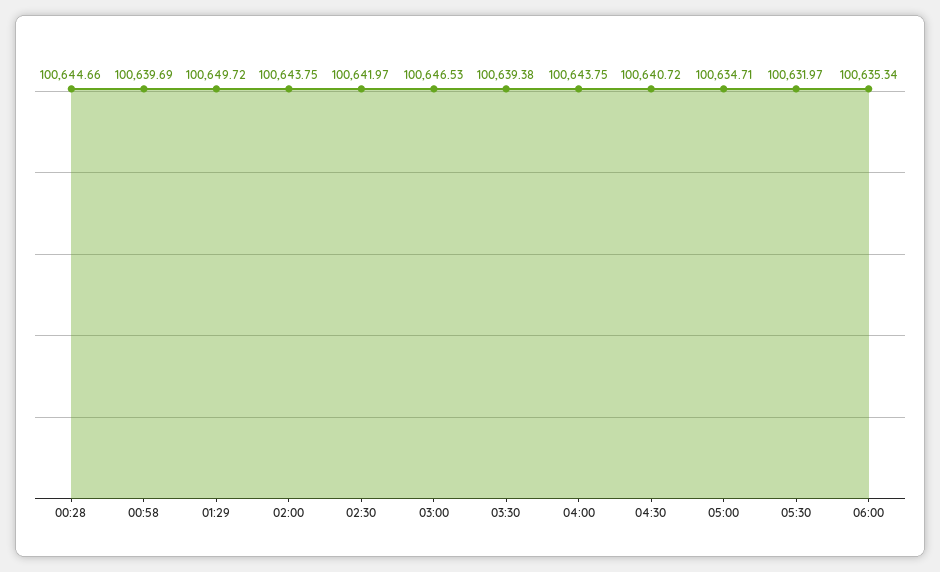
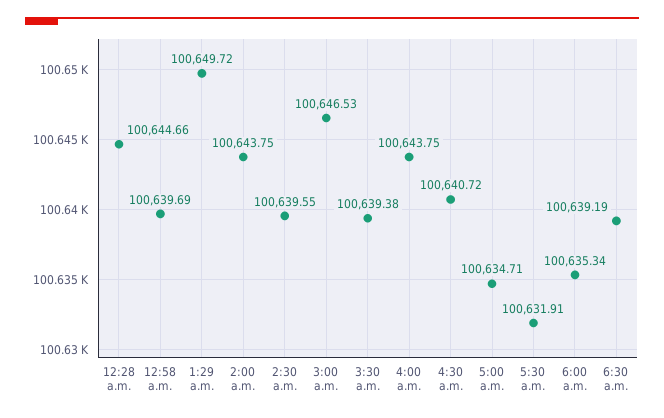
02:30: 100641.97 -> 100639.55
05:30: 100631.97 -> 100631.91
6:30 a.m.: none -> 100639.19

